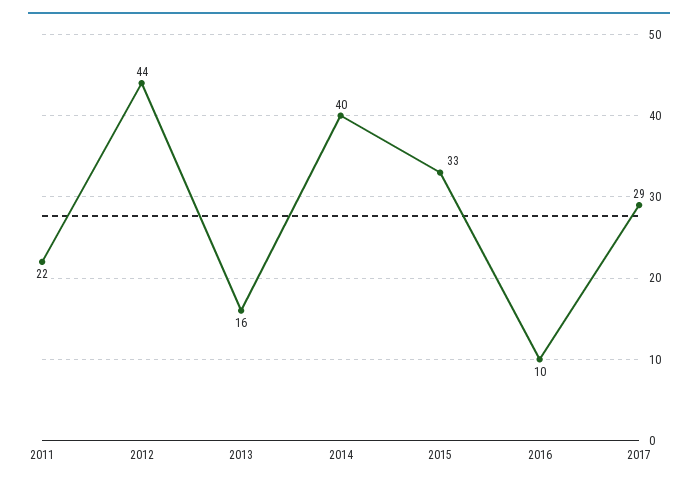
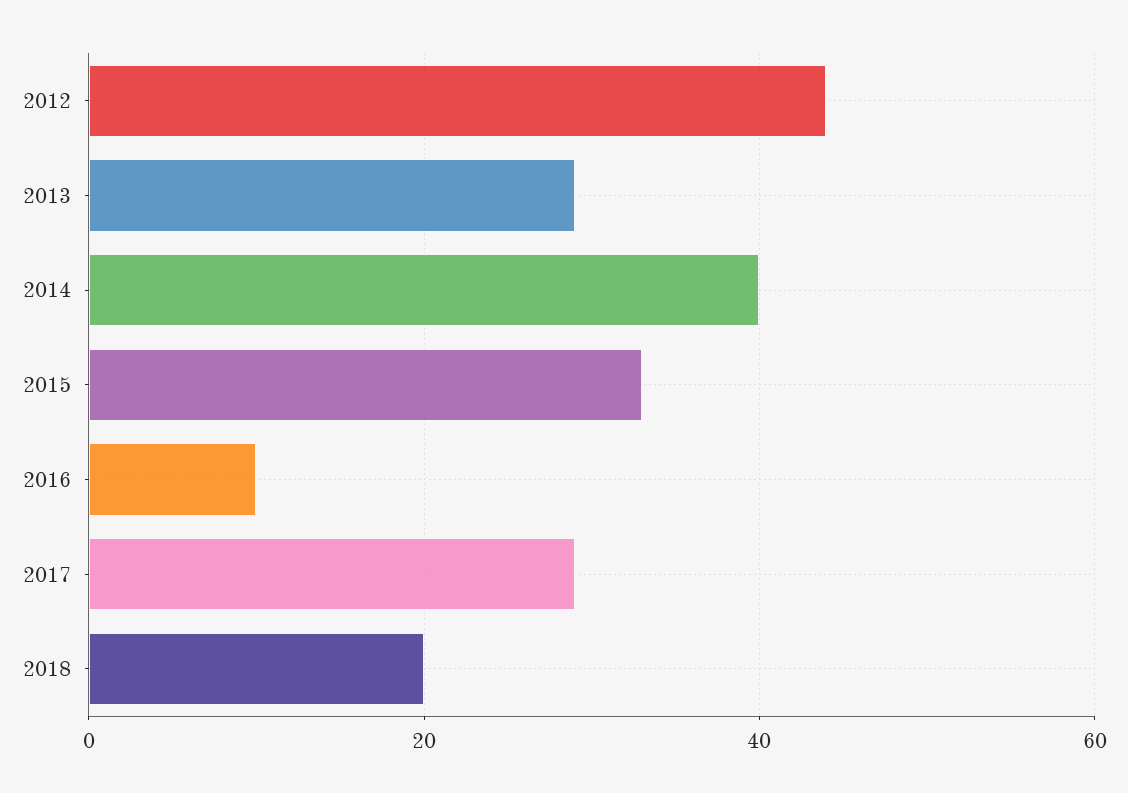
2011: 22 -> none
2013: 16 -> 30
2018: none -> 20

